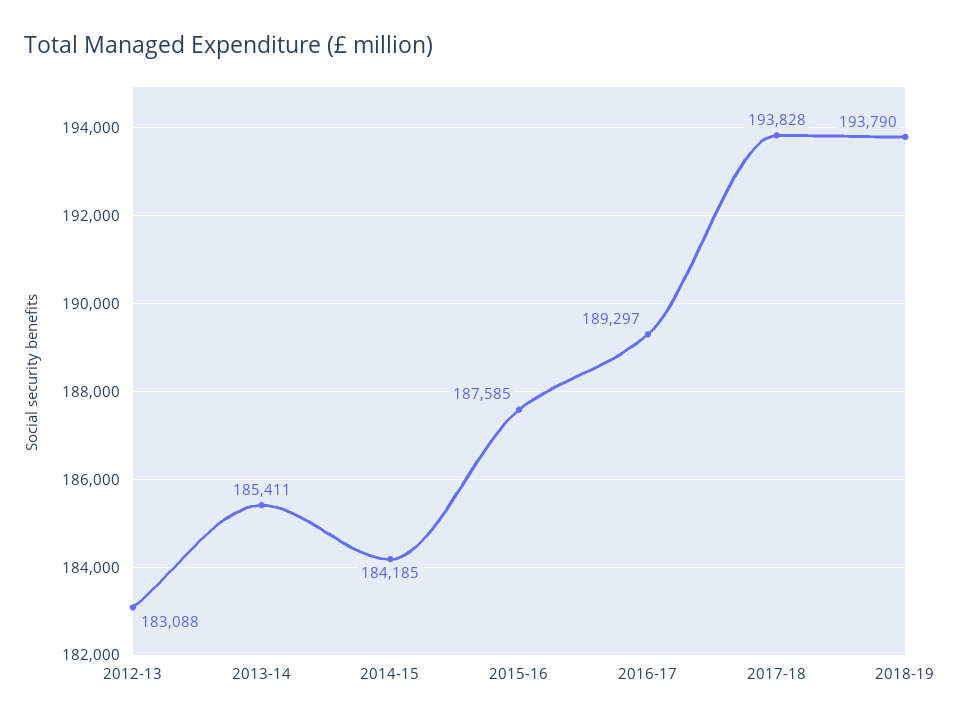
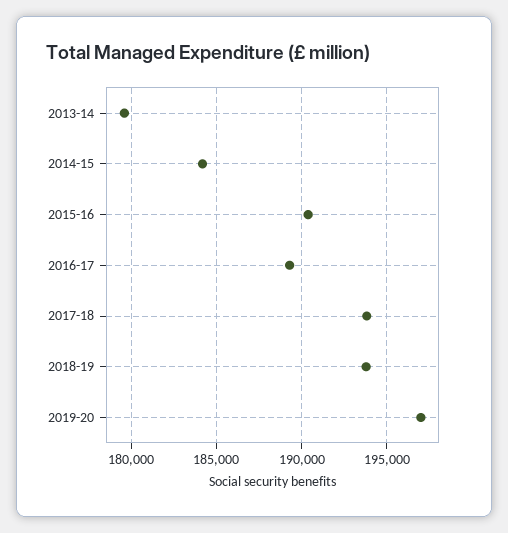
2012-13: 183088 -> none
2013-14: 185411 -> 179500
2015-16: 187585 -> 190500
2019-20: none -> 197000

